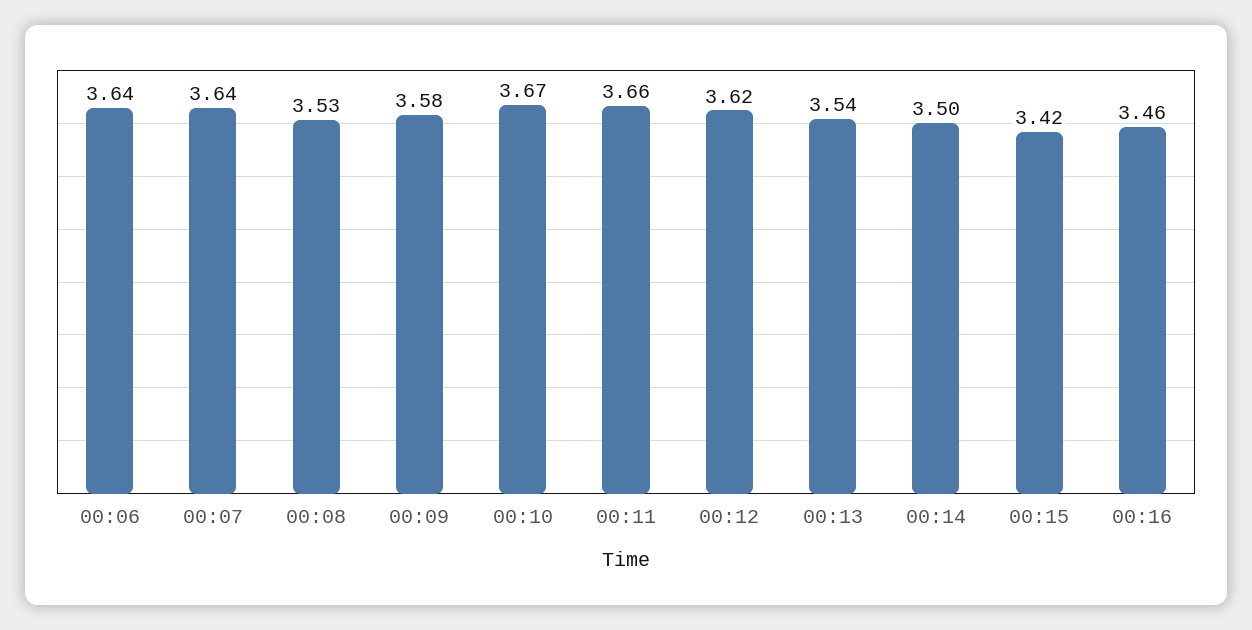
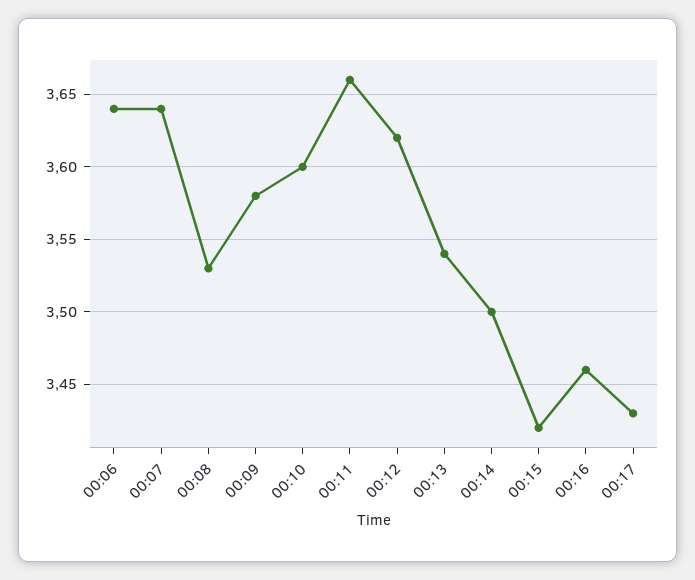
00:10: 3.67 -> 3.6
00:17: none -> 3.43

